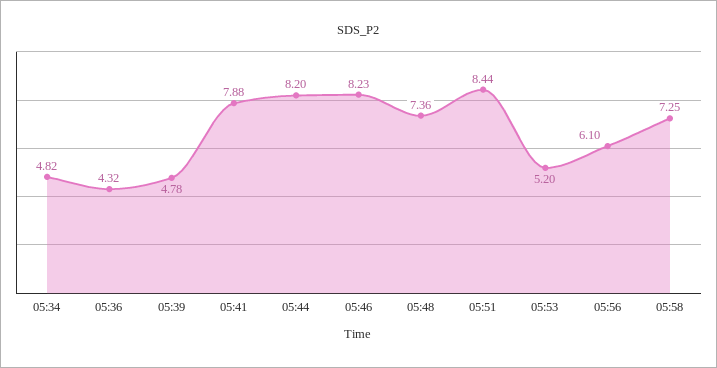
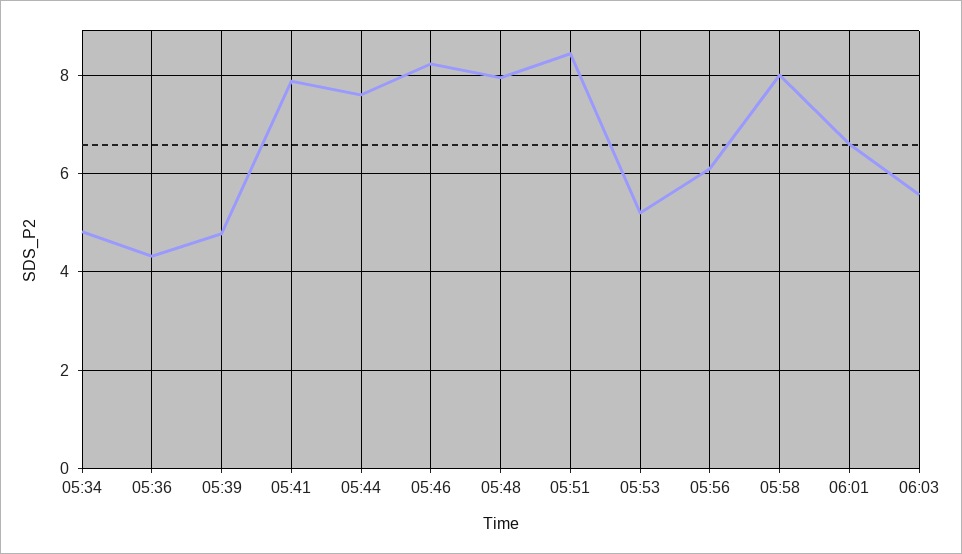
05:44: 8.2 -> 7.6
05:48: 7.36 -> 8
05:58: 7.25 -> 8
06:01: none -> 6.6
06:03: none -> 5.6

